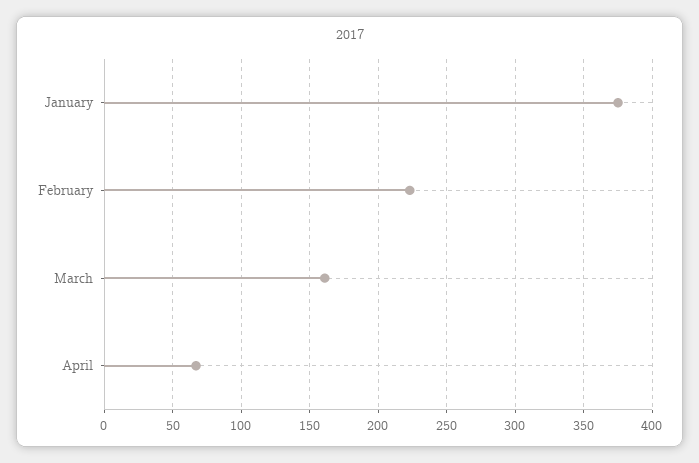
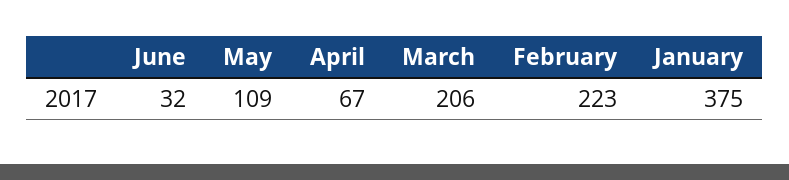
March: 160 -> 206
June: none -> 32
May: none -> 109

